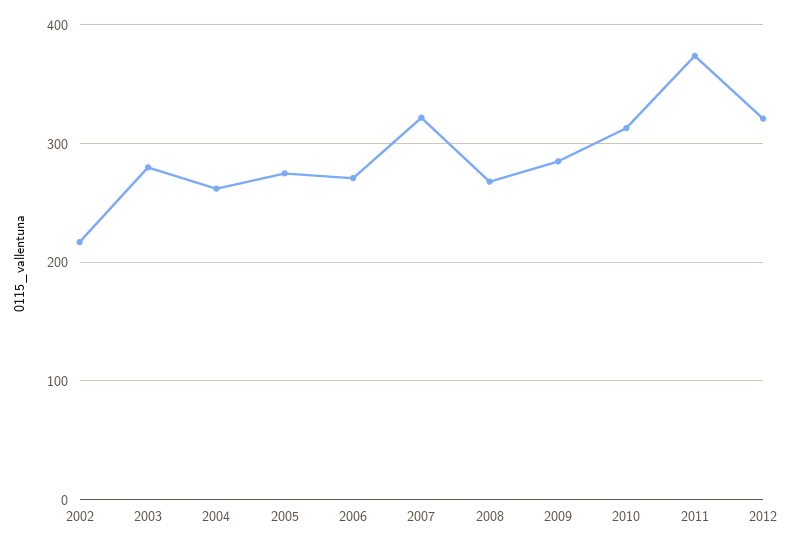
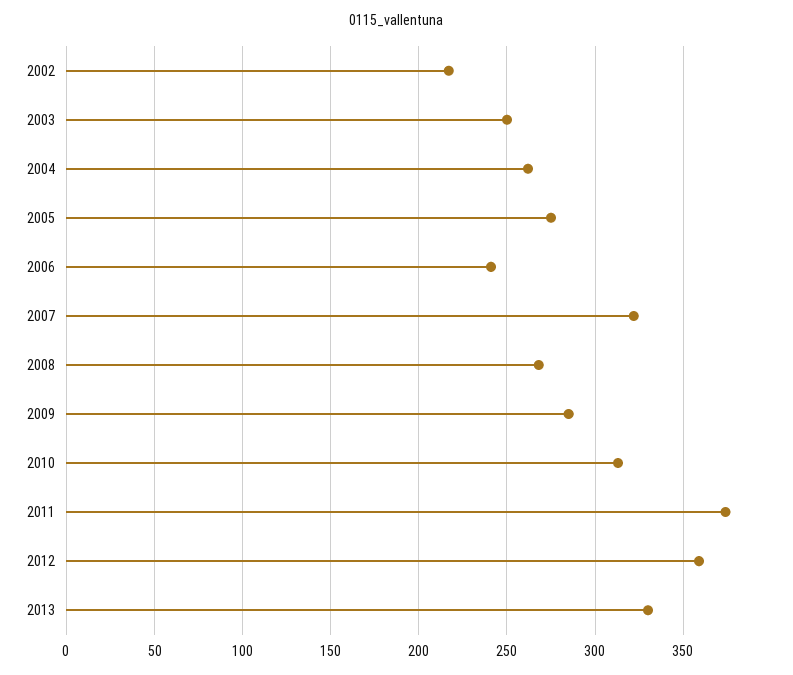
2003: 280 -> 250
2006: 270 -> 240
2012: 320 -> 360
2013: none -> 330

